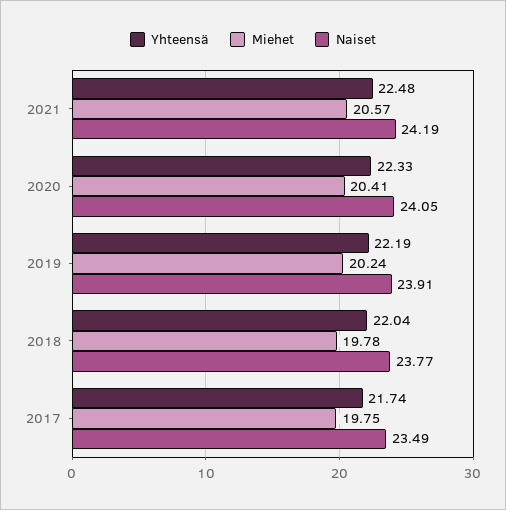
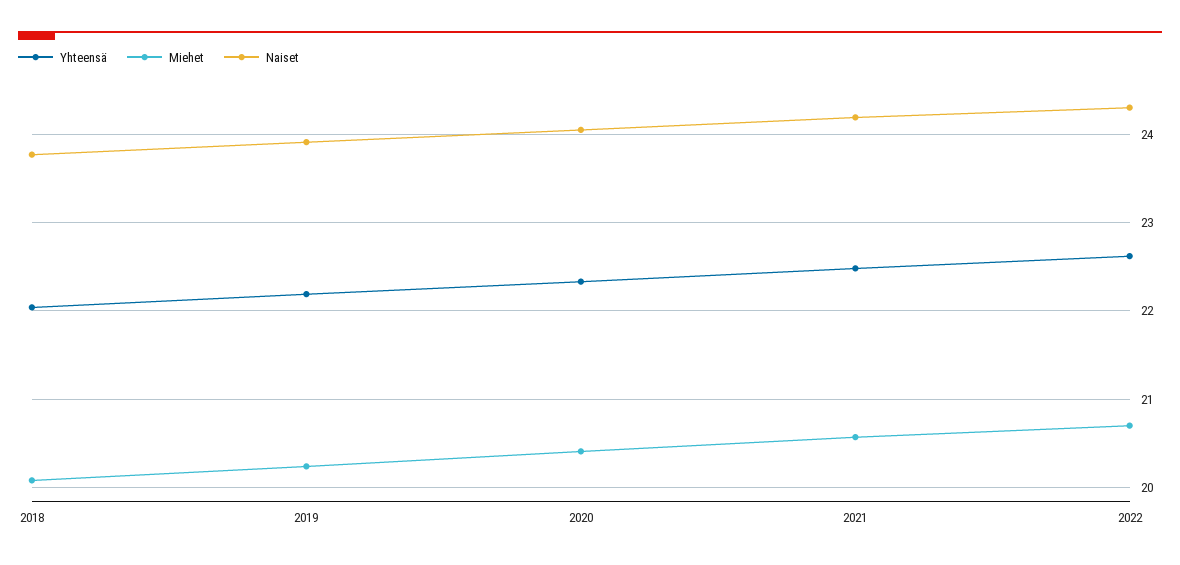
Miehet, 2018: 19.78 -> 20.1
Yhteensä, 2017: 21.74 -> none
Miehet, 2017: 19.75 -> none
Naiset, 2017: 23.49 -> none
Yhteensä, 2022: none -> 22.6
Miehet, 2022: none -> 20.7
Naiset, 2022: none -> 24.3

